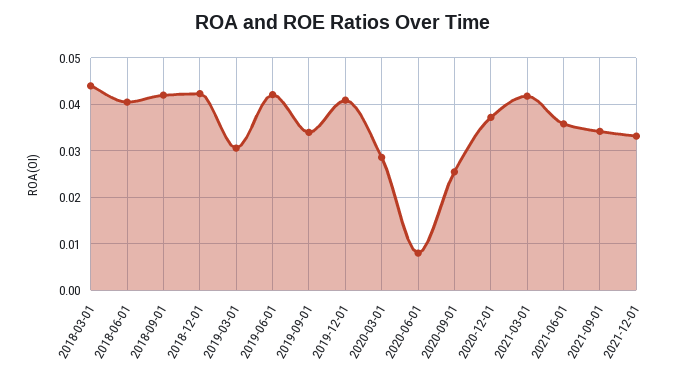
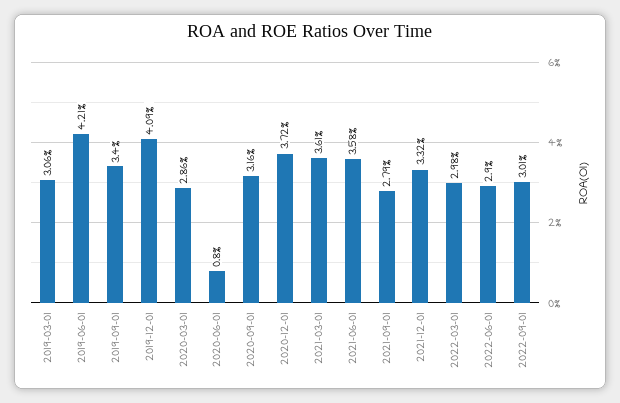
2018-03-01: 0.044 -> none
2018-06-01: 0.04 -> none
2018-09-01: 0.042 -> none
2018-12-01: 0.042 -> none
2020-09-01: 0.026 -> 0.0316
2021-03-01: 0.042 -> 0.0361
2021-09-01: 0.034 -> 0.0279
2022-03-01: none -> 0.0298
2022-06-01: none -> 0.029
2022-09-01: none -> 0.0301

